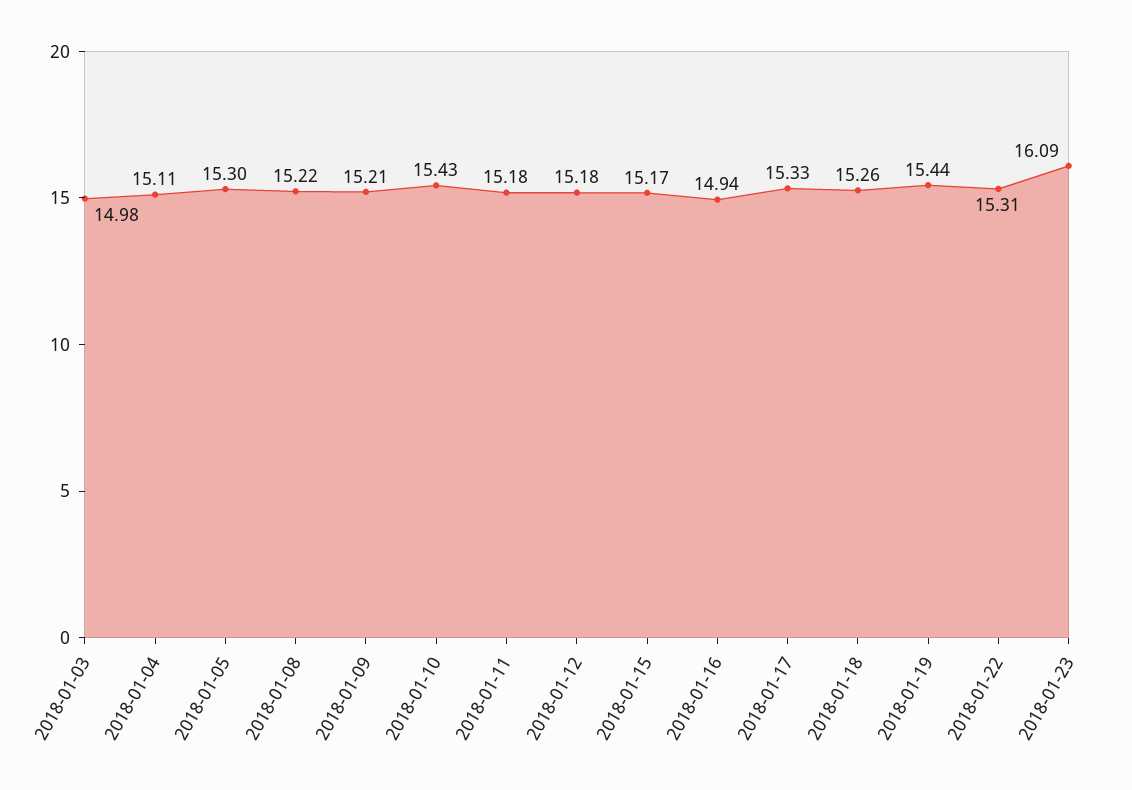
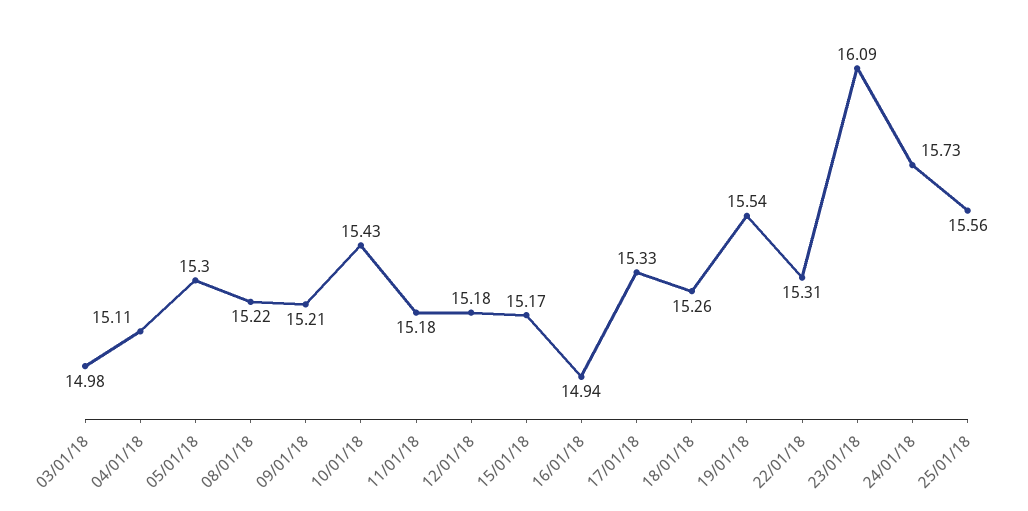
2018-01-19: 15.44 -> 15.54
24/01/18: none -> 15.73
25/01/18: none -> 15.56

